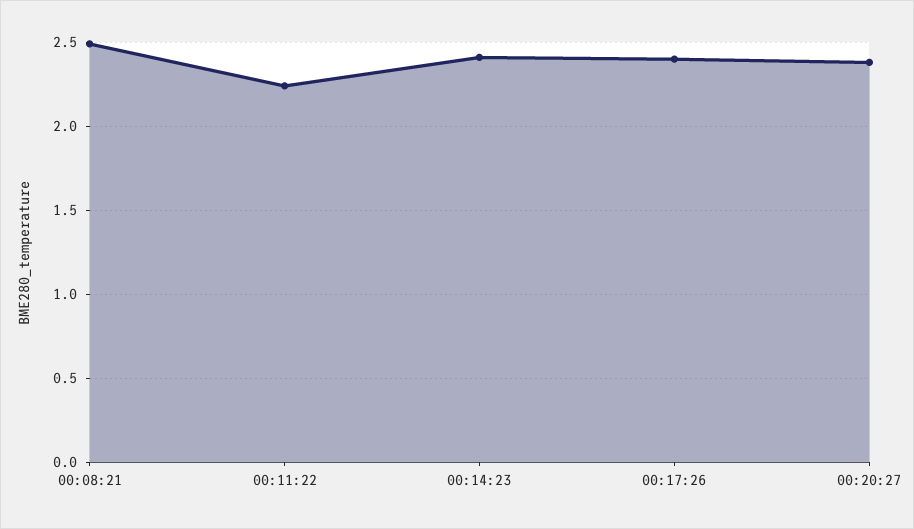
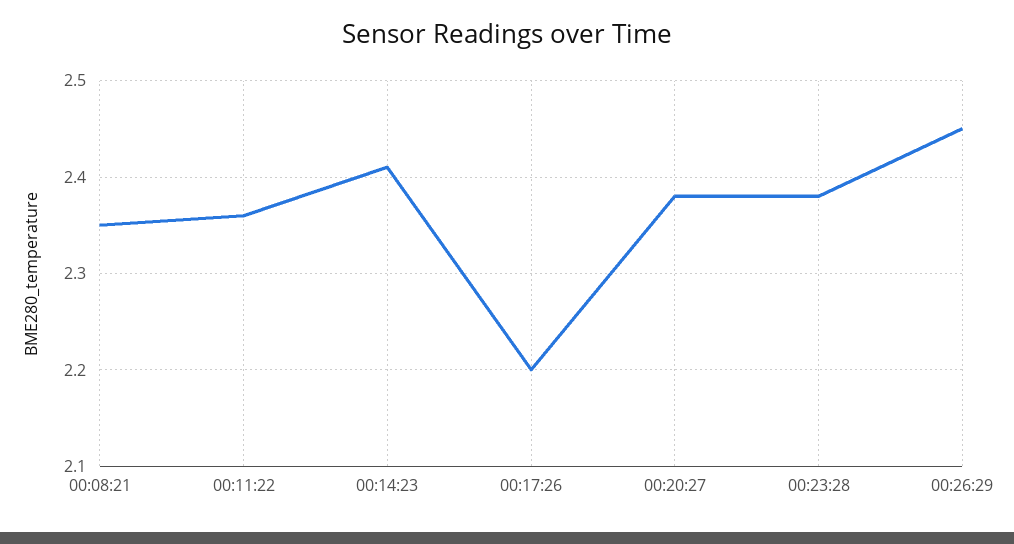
00:08:21: 2.5 -> 2.35
00:11:22: 2.25 -> 2.36
00:17:26: 2.4 -> 2.2
00:23:28: none -> 2.38
00:26:29: none -> 2.45

